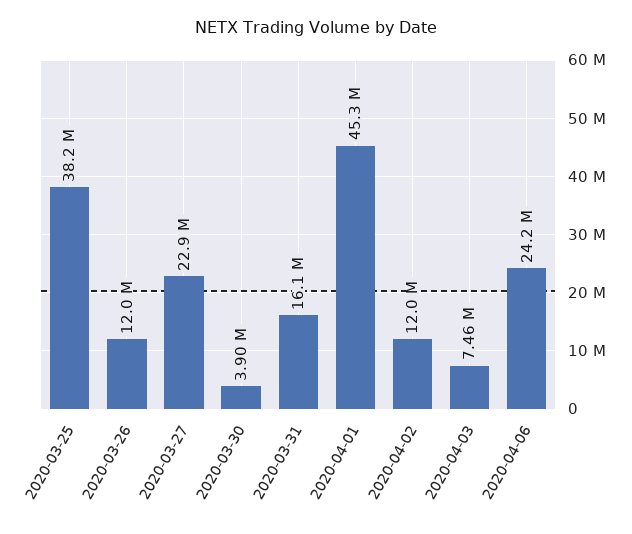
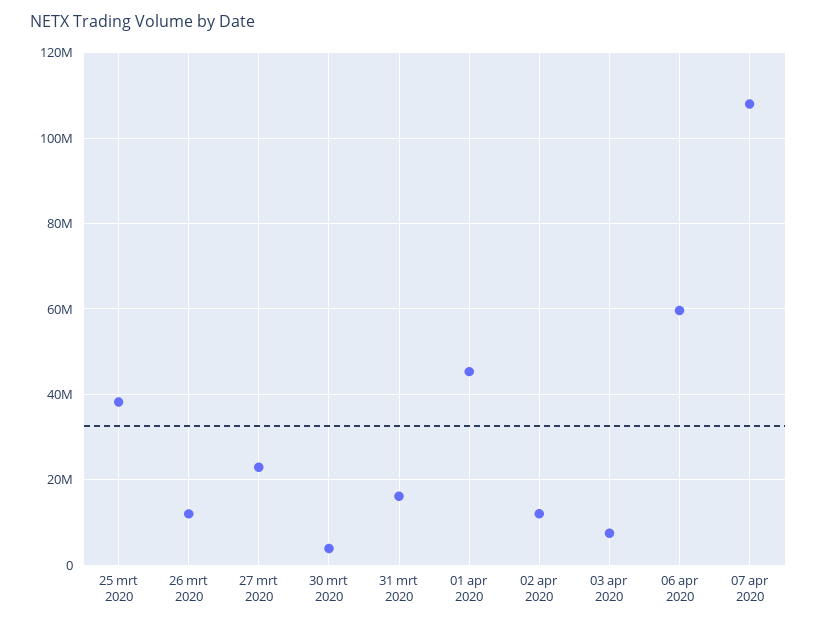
2020-04-06: 24200000 -> 60000000
07 apr 2020: none -> 108000000

